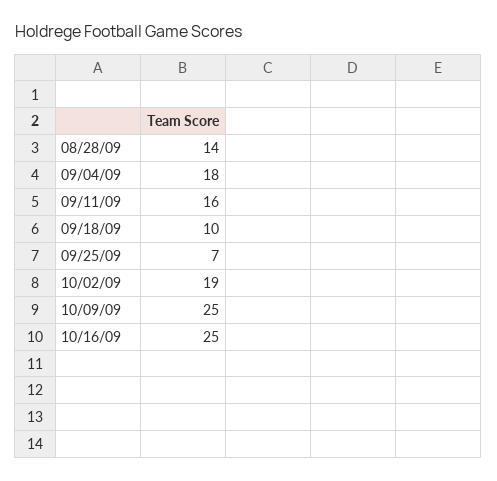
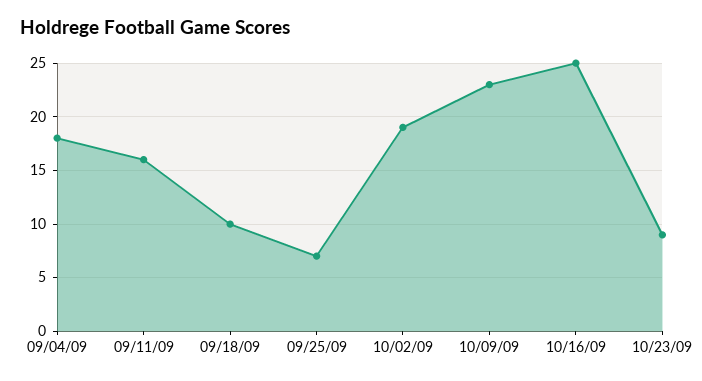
08/28/09: 14 -> none
10/09/09: 25 -> 23
10/23/09: none -> 9

